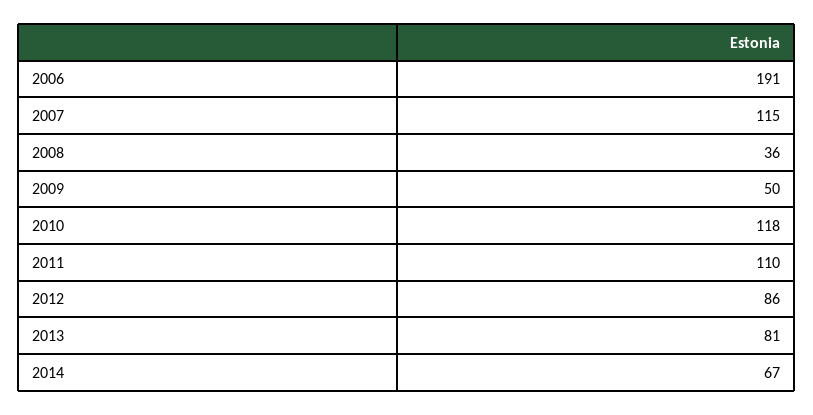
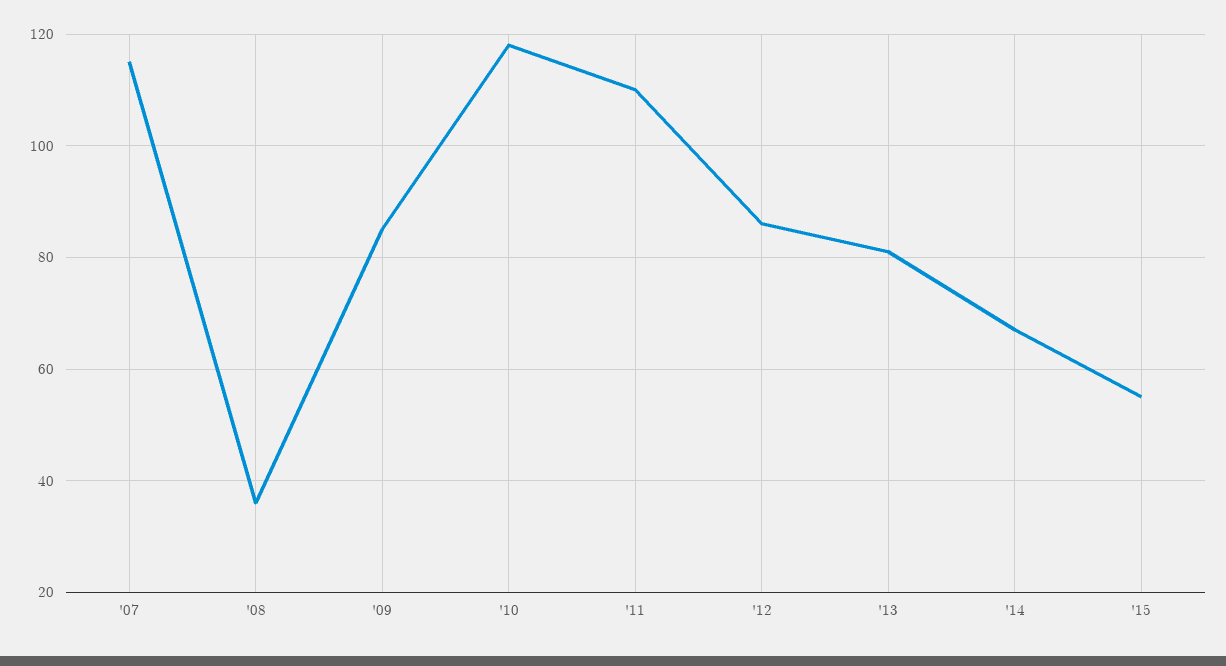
2006: 191 -> none
2009: 50 -> 85
'15: none -> 55

